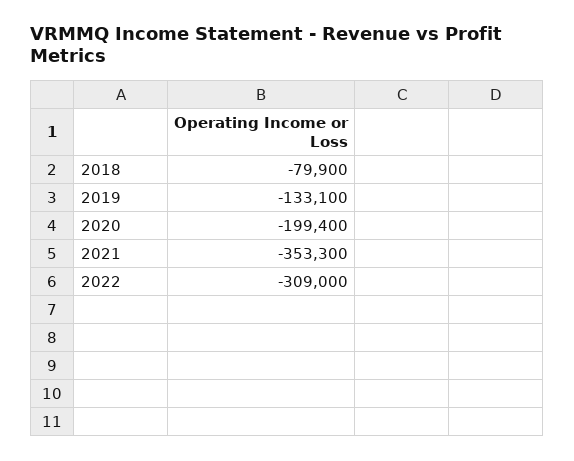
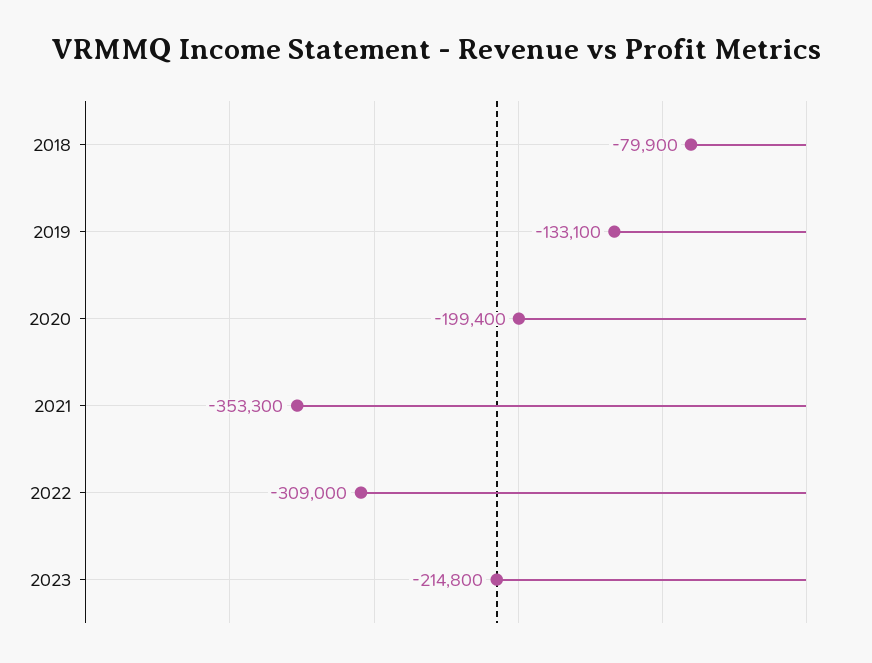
2023: none -> -214800

